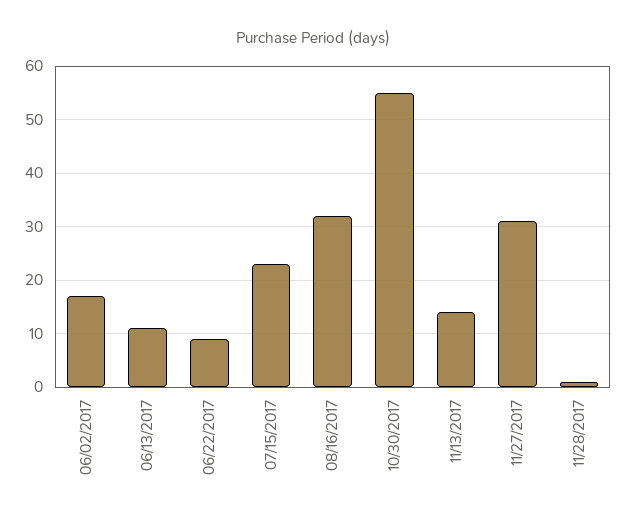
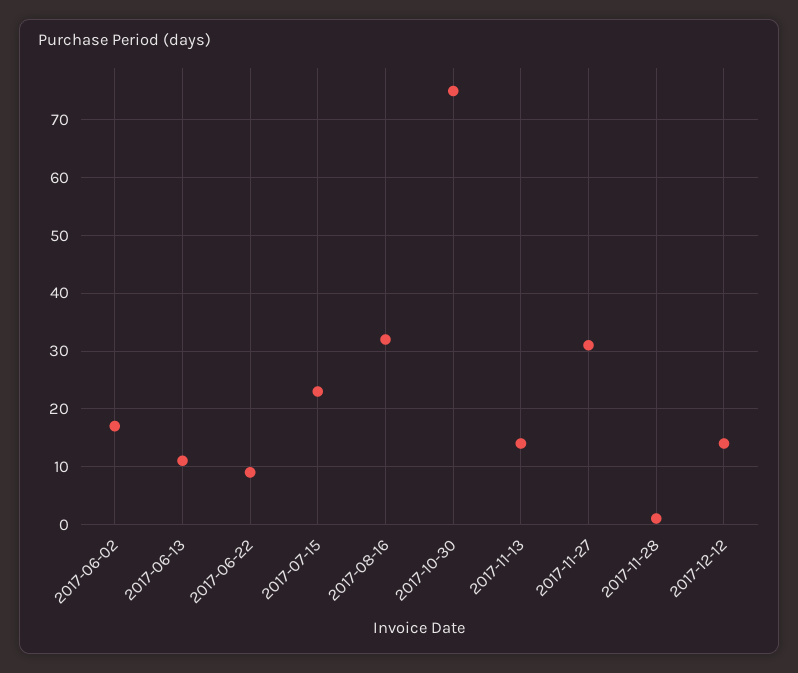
10/30/2017: 55 -> 75
2017-12-12: none -> 15

